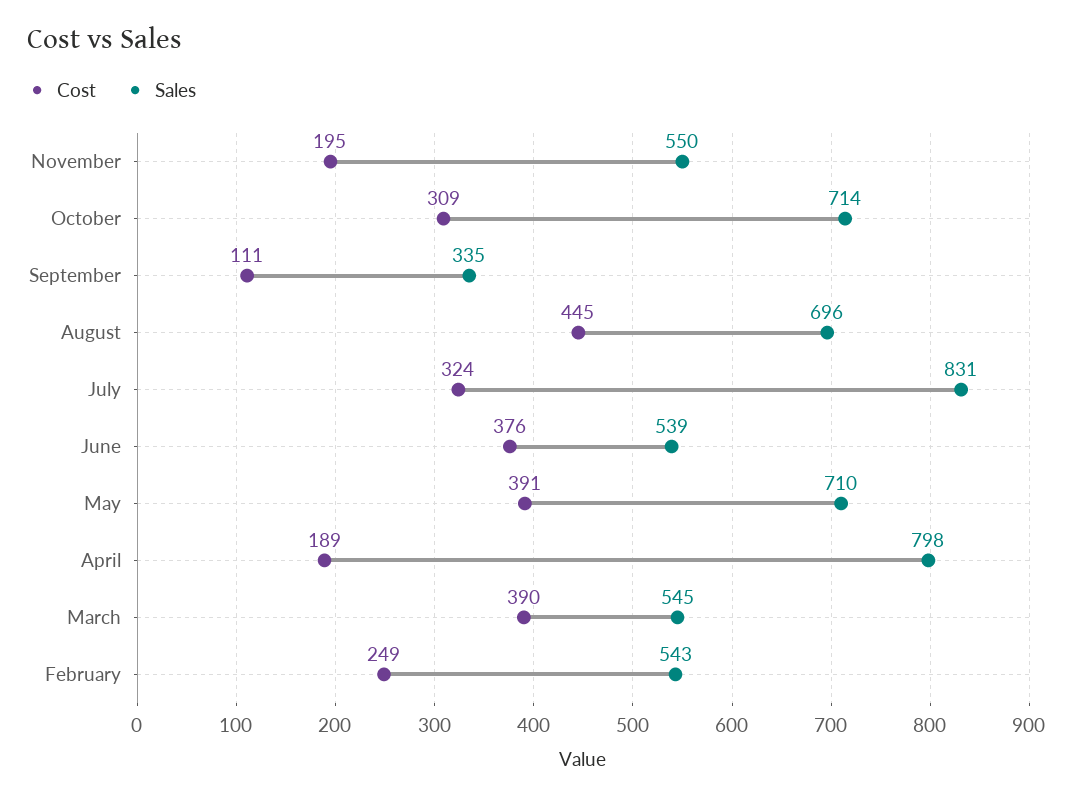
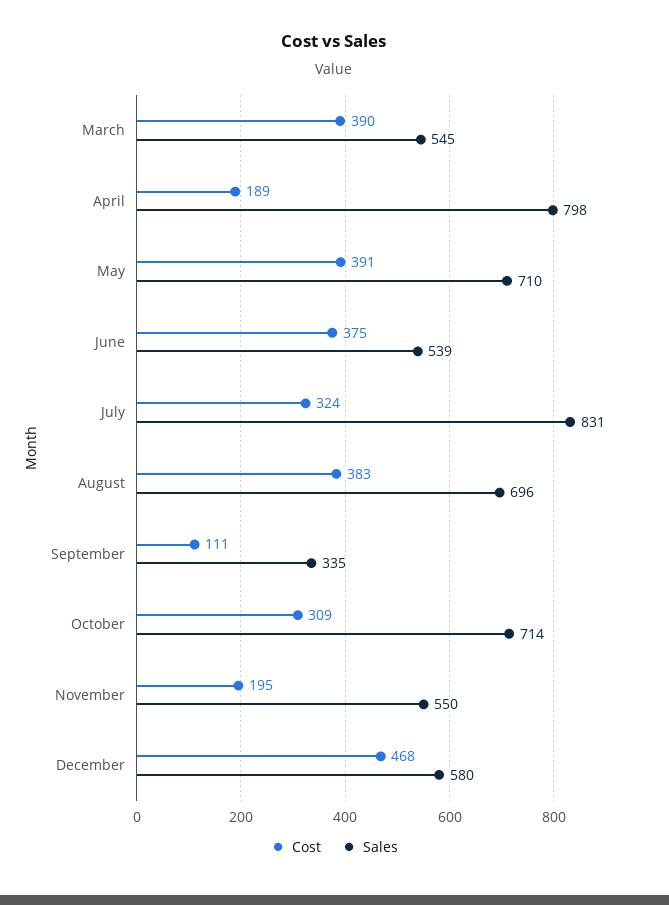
Cost, August: 445 -> 383
Cost, June: 376 -> 375
Cost, February: 249 -> none
Sales, February: 543 -> none
Cost, December: none -> 468
Sales, December: none -> 580

